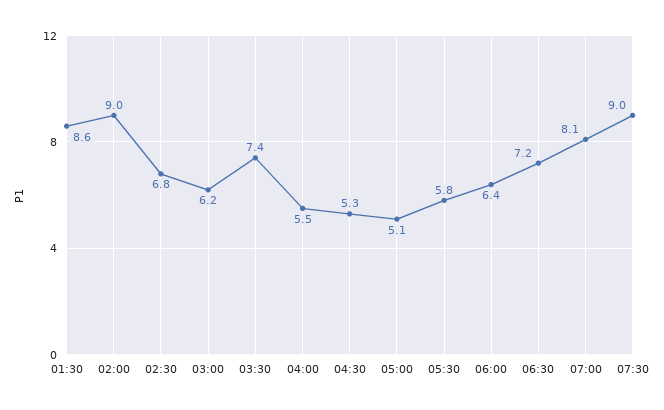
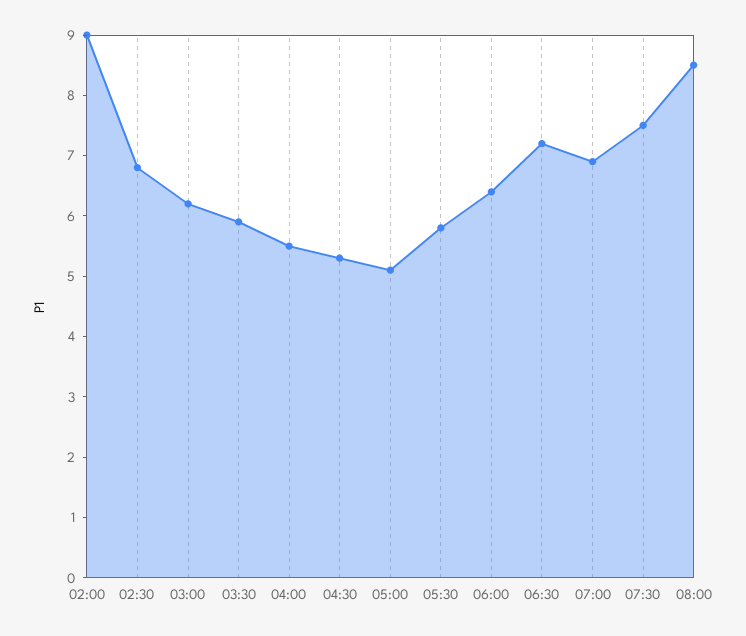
01:30: 8.6 -> none
03:30: 7.4 -> 6
07:00: 8.1 -> 7
07:30: 9 -> 7.5
08:00: none -> 8.5

